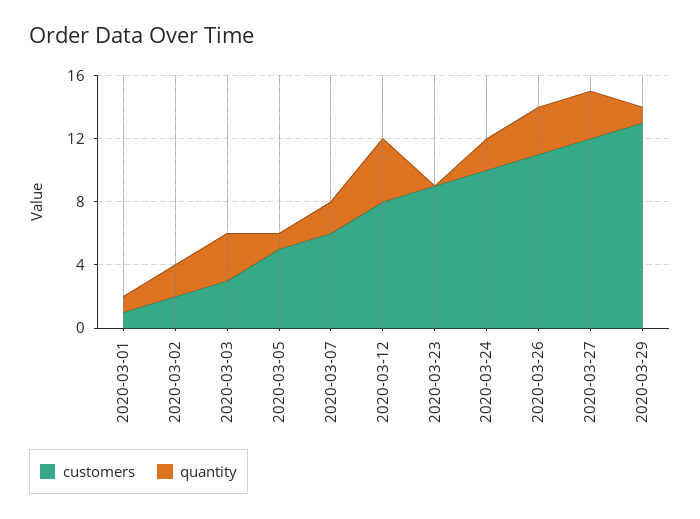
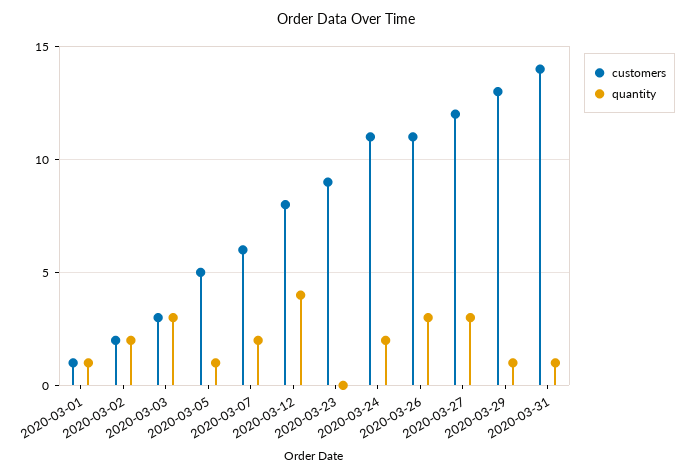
customers, 2020-03-24: 10 -> 11
customers, 2020-03-31: none -> 14
quantity, 2020-03-31: none -> 1

